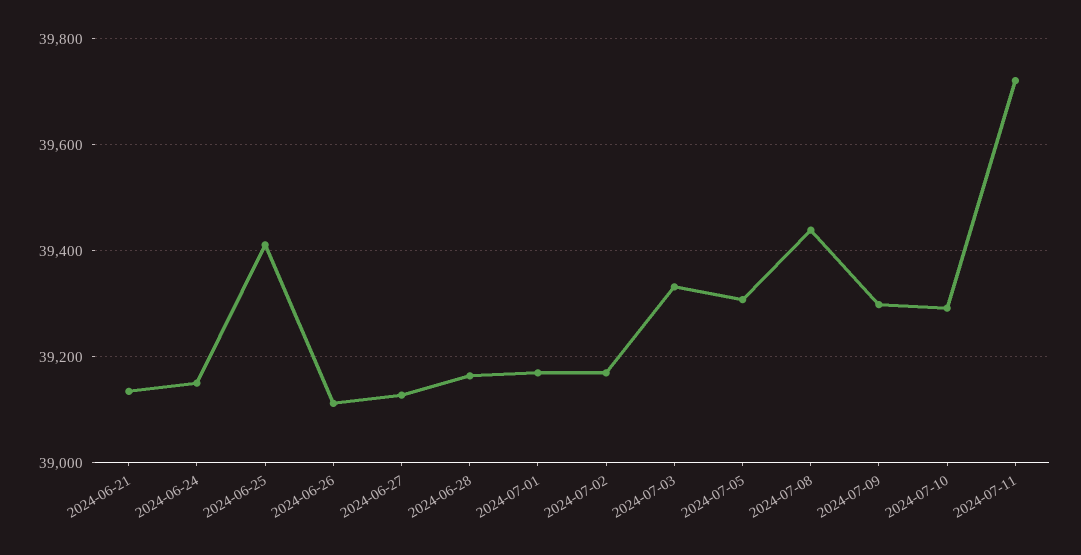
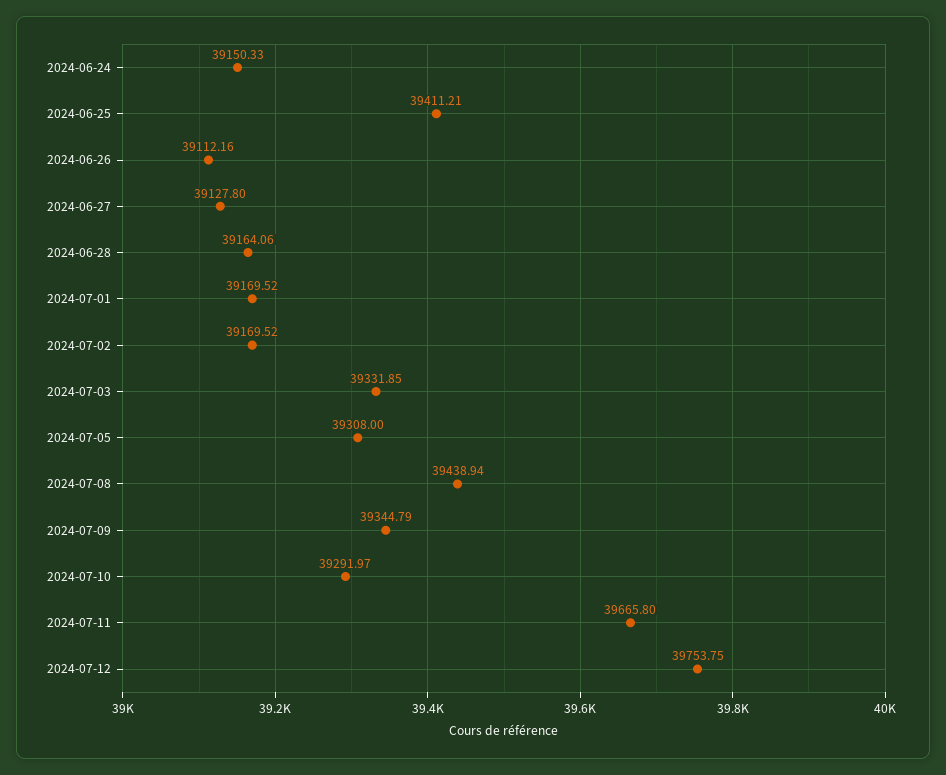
2024-06-21: 39140 -> none
2024-07-09: 39300 -> 39344.79
2024-07-11: 39720 -> 39665.8
2024-07-12: none -> 39753.75

